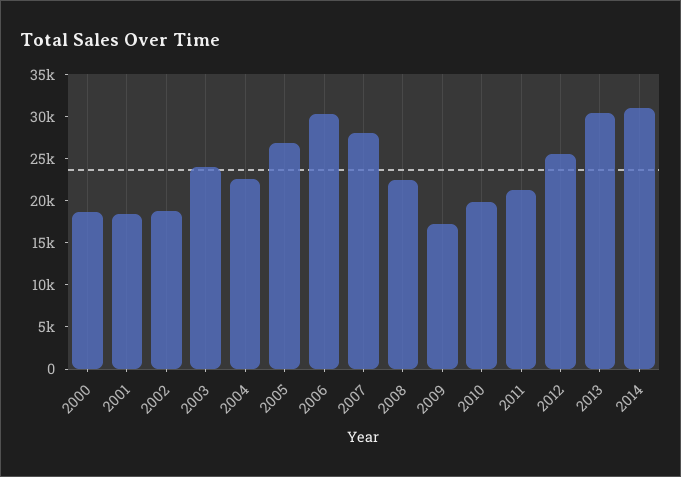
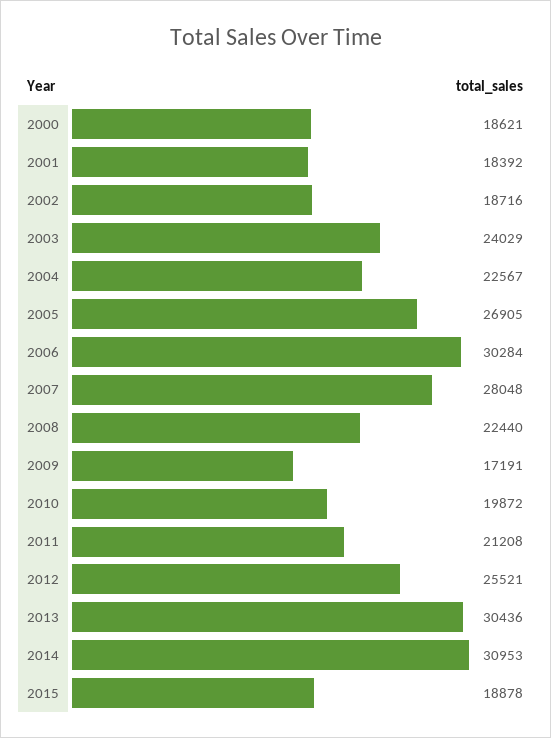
2015: none -> 18878

